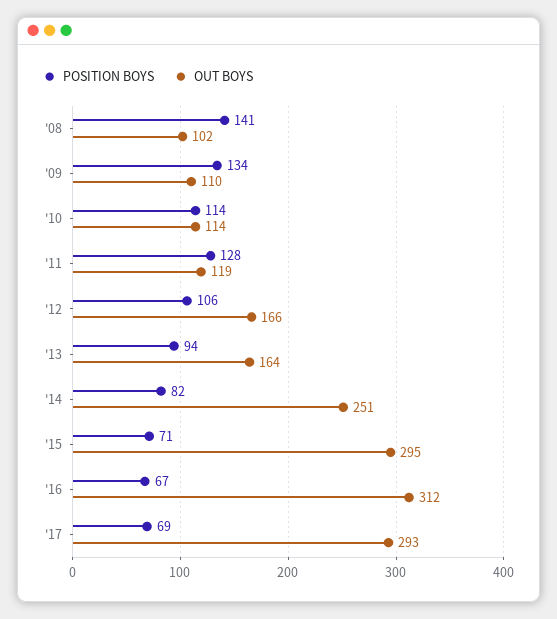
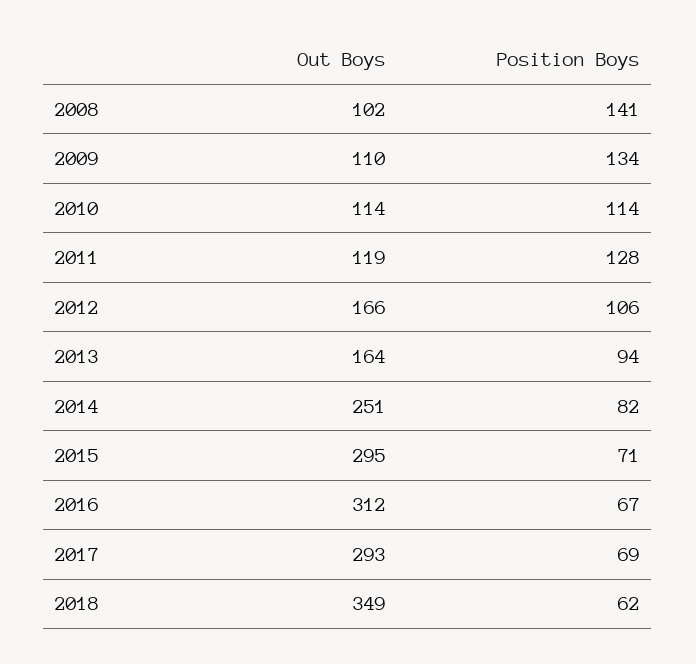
OUT BOYS, 2018: none -> 349
POSITION BOYS, 2018: none -> 62

